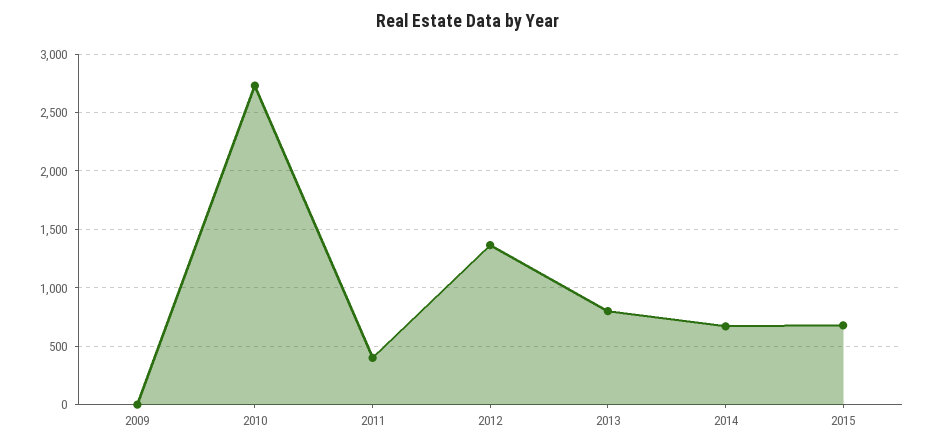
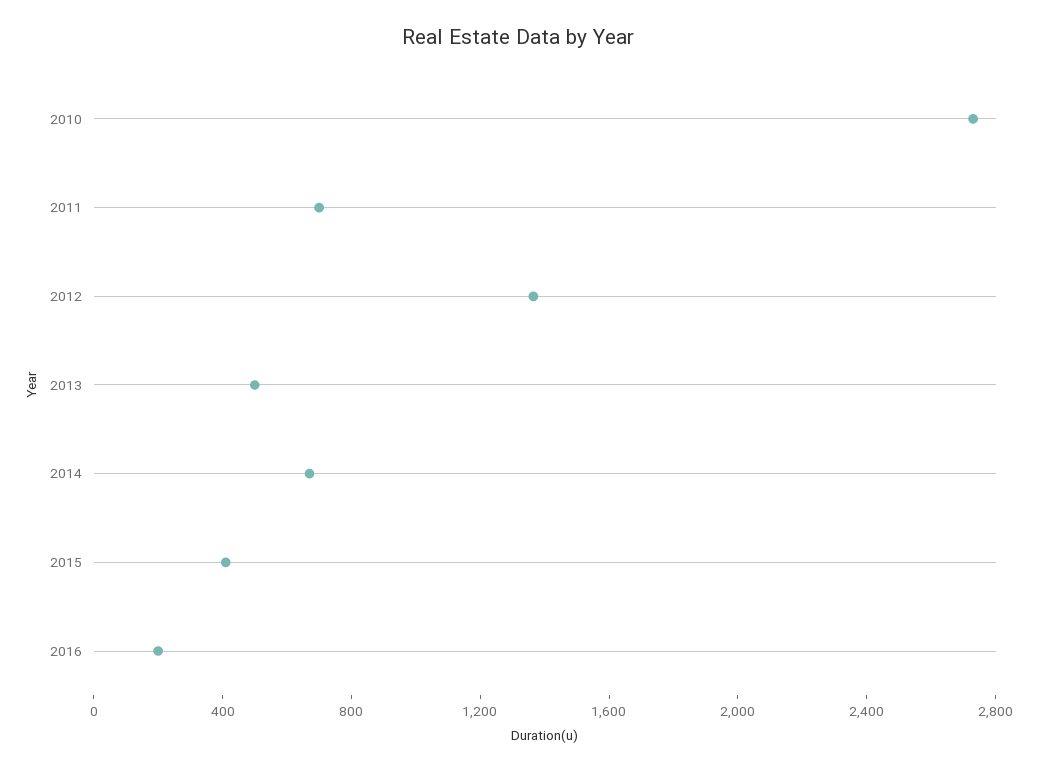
2009: 0 -> none
2011: 400 -> 700
2013: 800 -> 500
2015: 700 -> 400
2016: none -> 200

